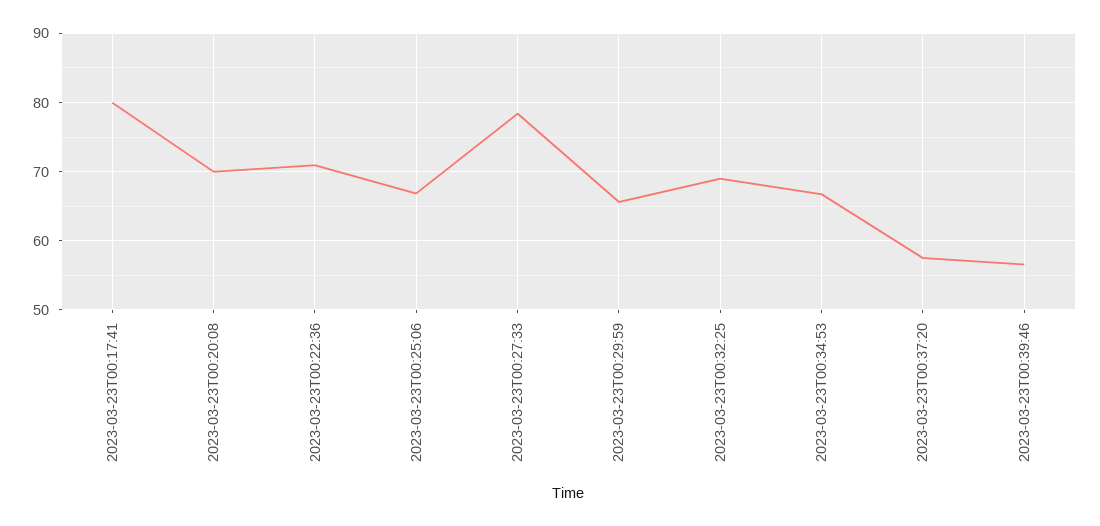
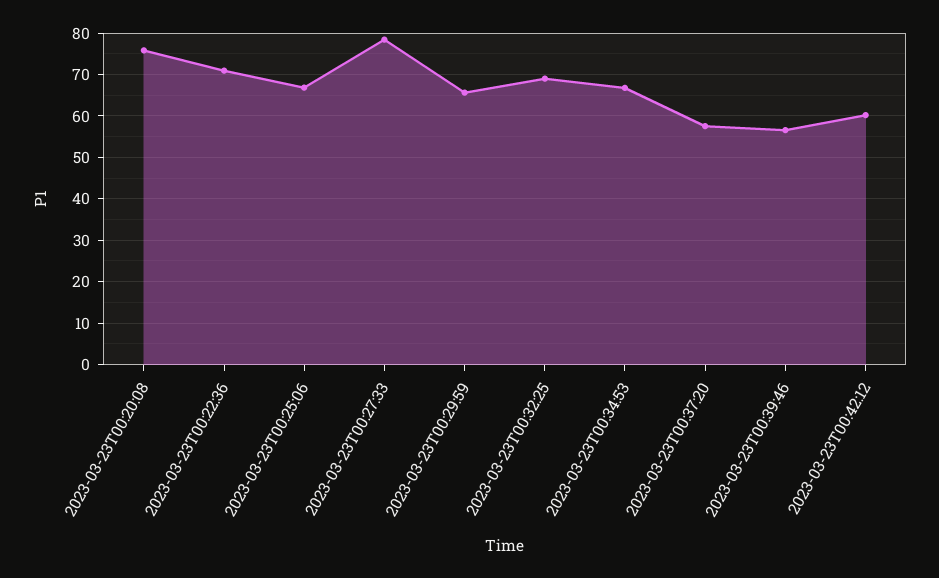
2023-03-23T00:17:41: 80 -> none
2023-03-23T00:20:08: 70 -> 76
2023-03-23T00:42:12: none -> 60

